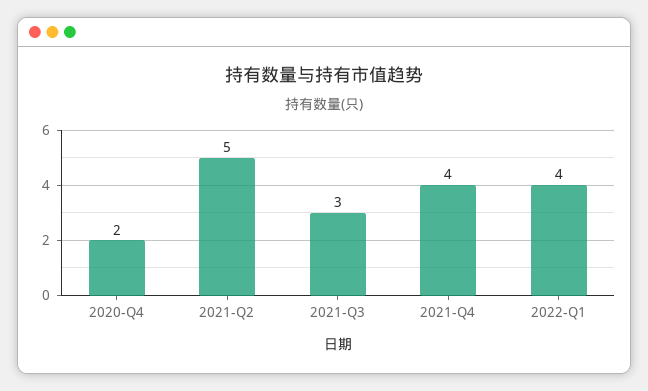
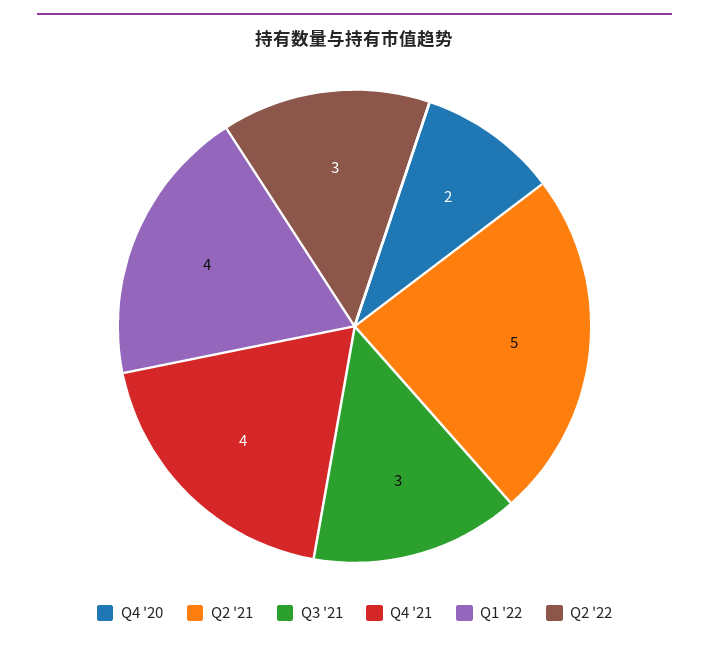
Q2 '22: none -> 3

